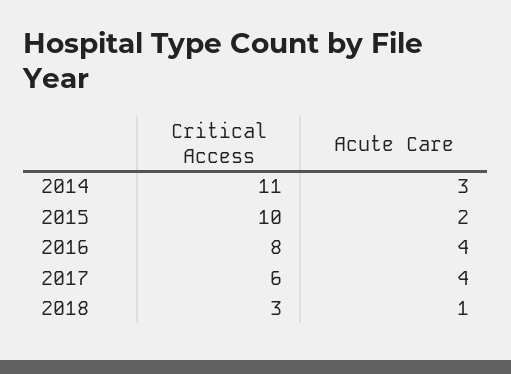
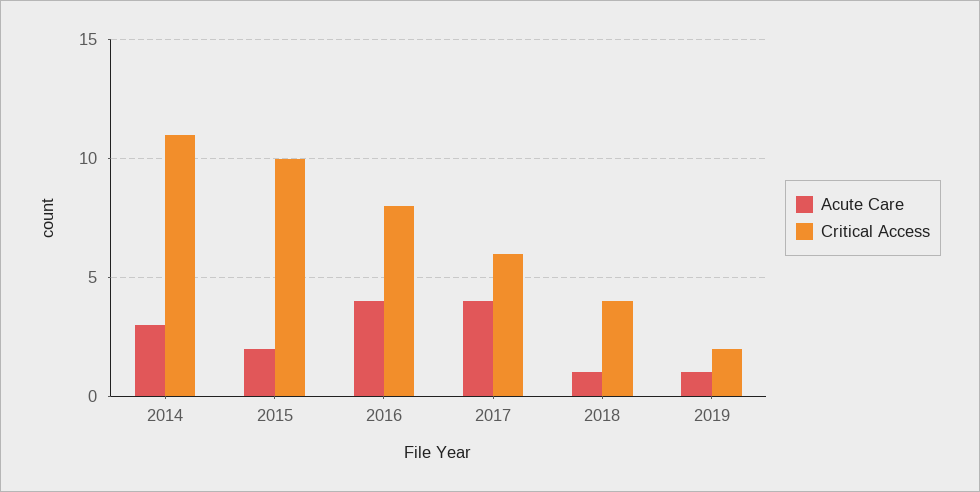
Critical Access, 2018: 3 -> 4
Acute Care, 2019: none -> 1
Critical Access, 2019: none -> 2

